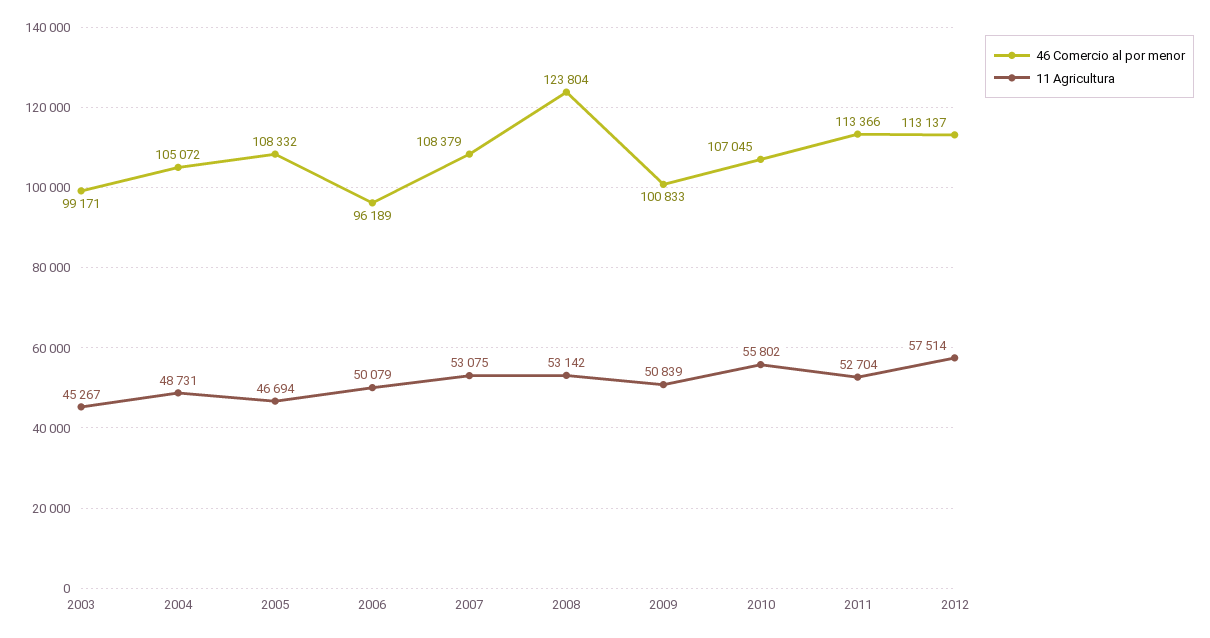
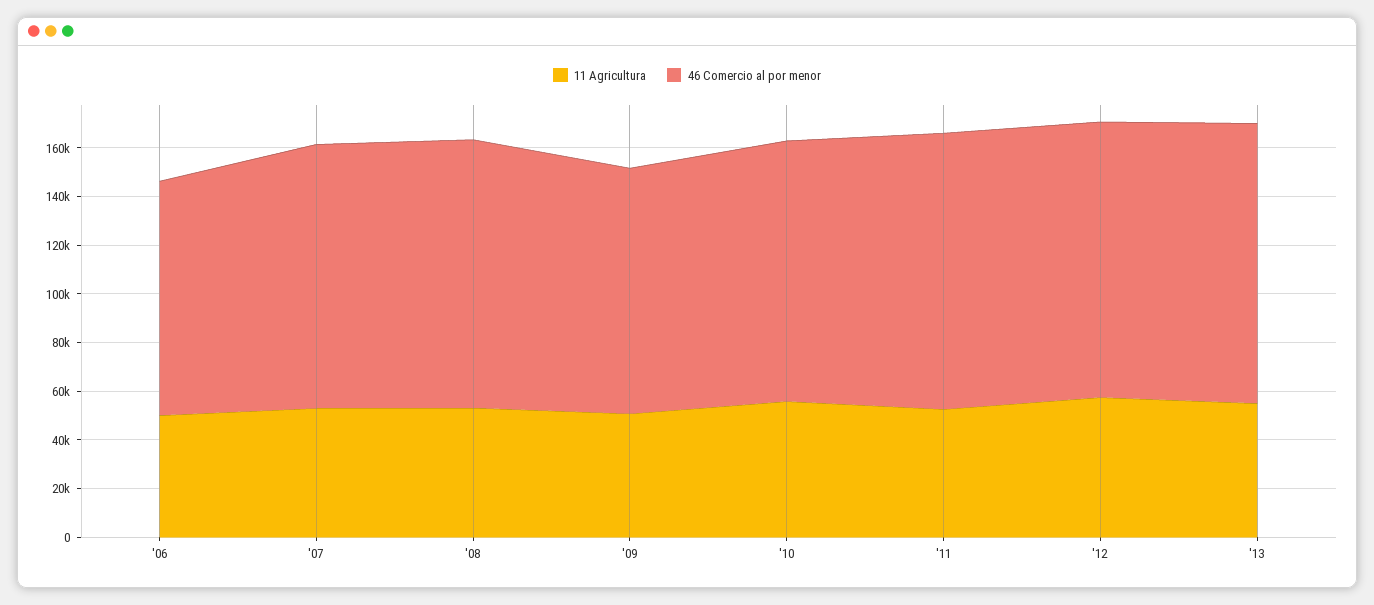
46 Comercio al por menor, 2003: 99171 -> none
11 Agricultura, 2003: 45267 -> none
46 Comercio al por menor, 2004: 105072 -> none
11 Agricultura, 2004: 48731 -> none
46 Comercio al por menor, 2005: 108332 -> none
11 Agricultura, 2005: 46694 -> none
46 Comercio al por menor, 2008: 123804 -> 110000
11 Agricultura, '13: none -> 55000
46 Comercio al por menor, '13: none -> 115000

